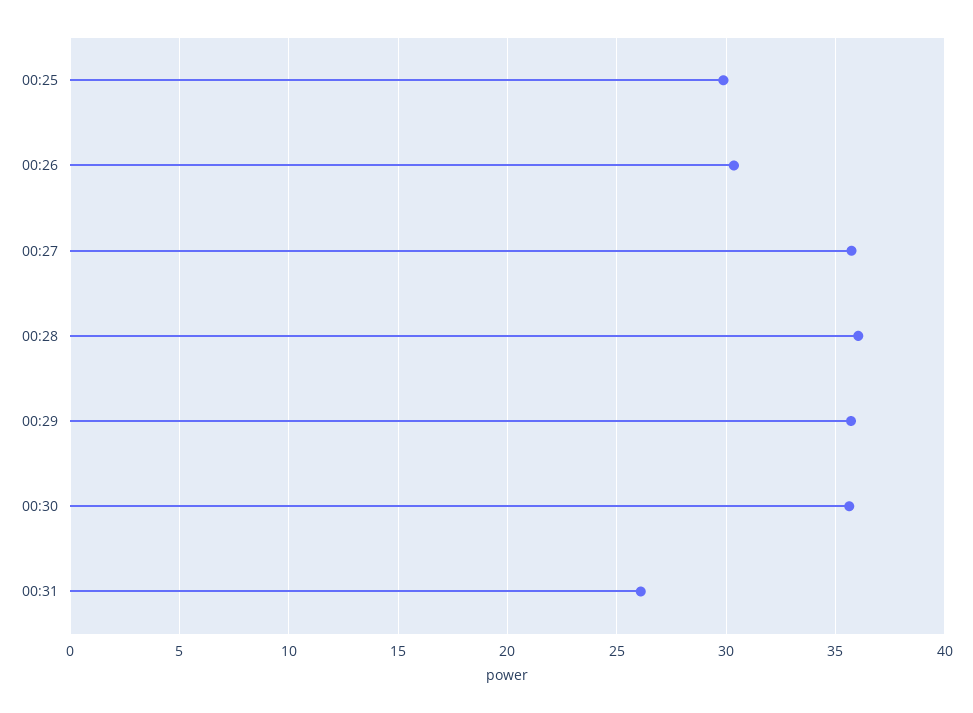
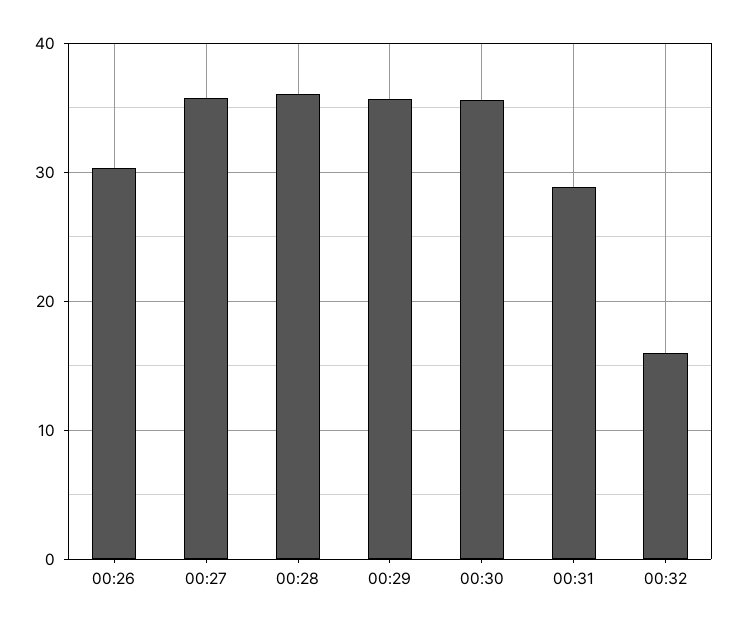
00:25: 30 -> none
00:31: 26 -> 29
00:32: none -> 16

